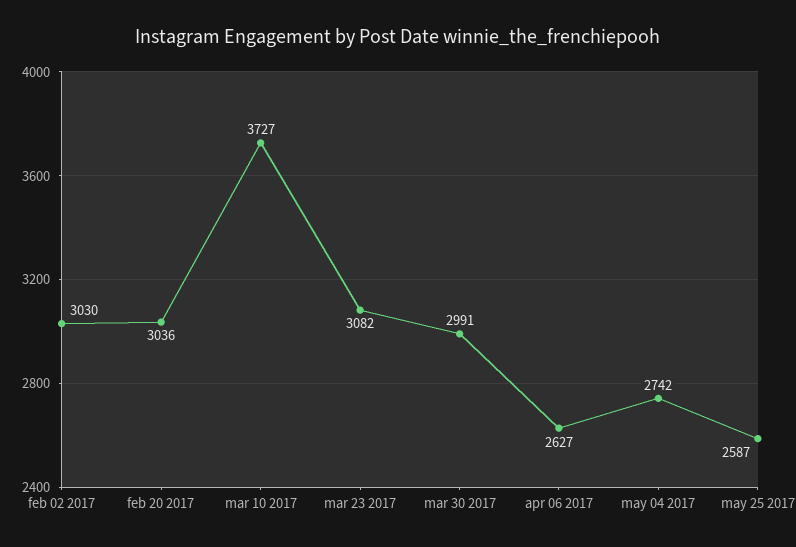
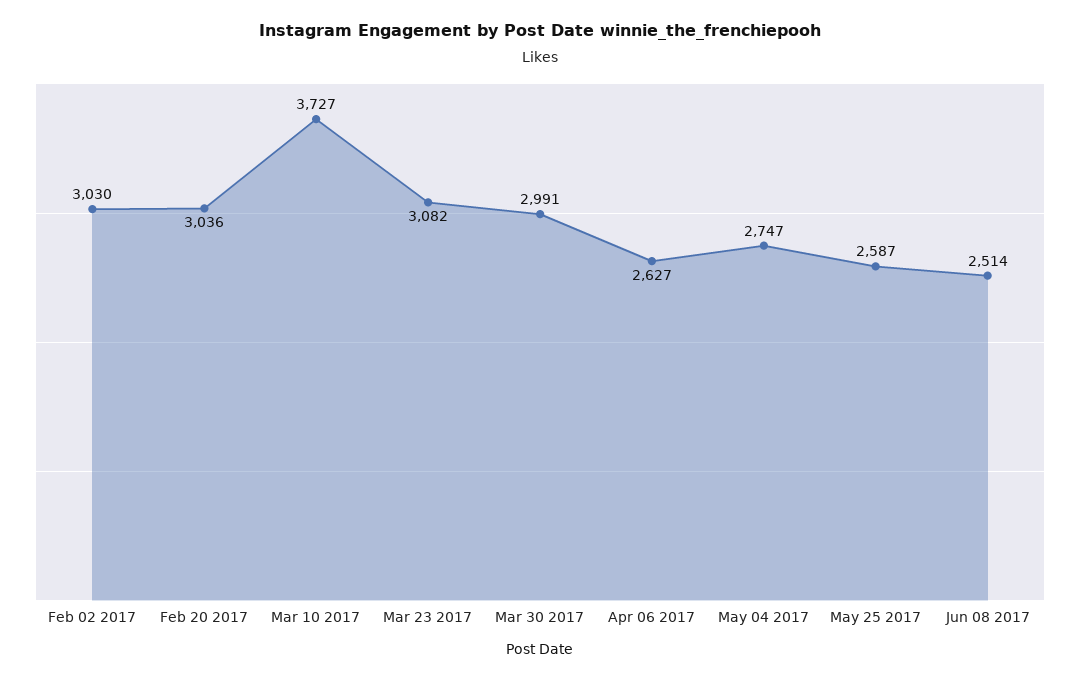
may 04 2017: 2742 -> 2747
Jun 08 2017: none -> 2514

